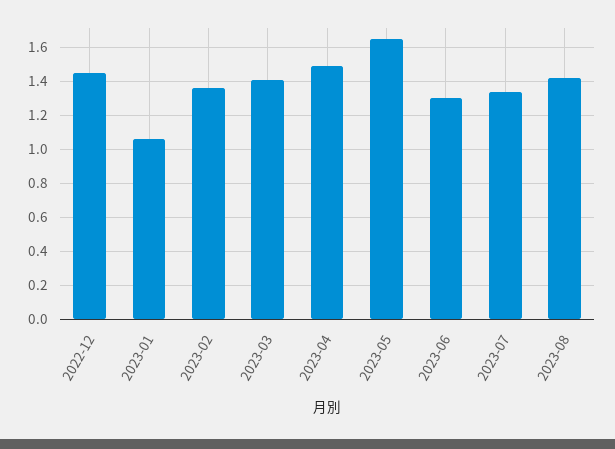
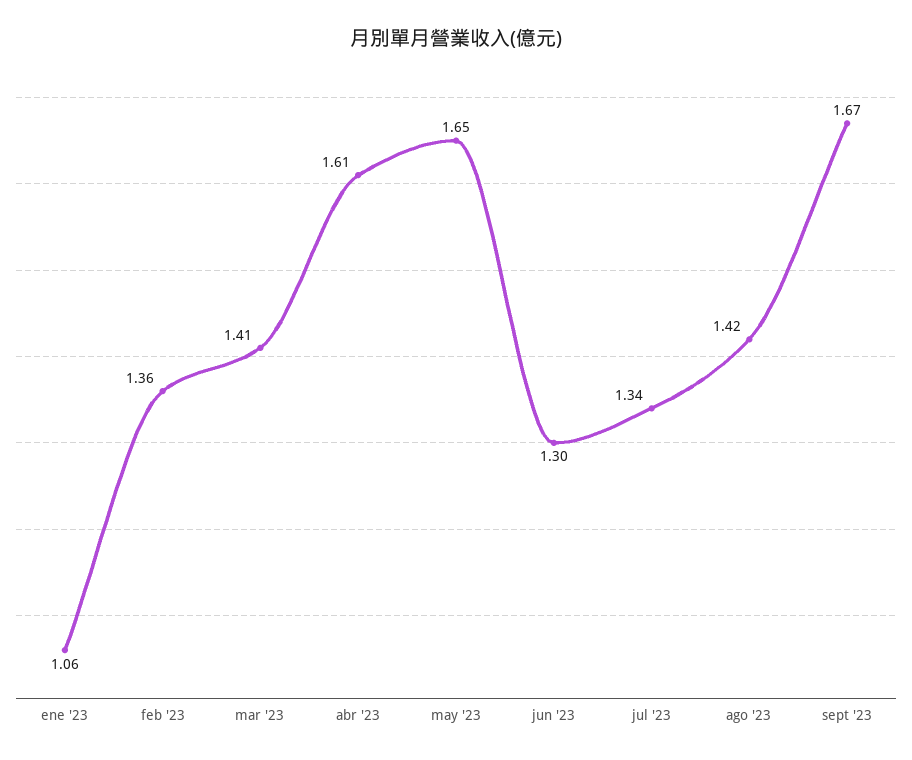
2022-12: 1.45 -> none
2023-04: 1.5 -> 1.61
sept '23: none -> 1.67

